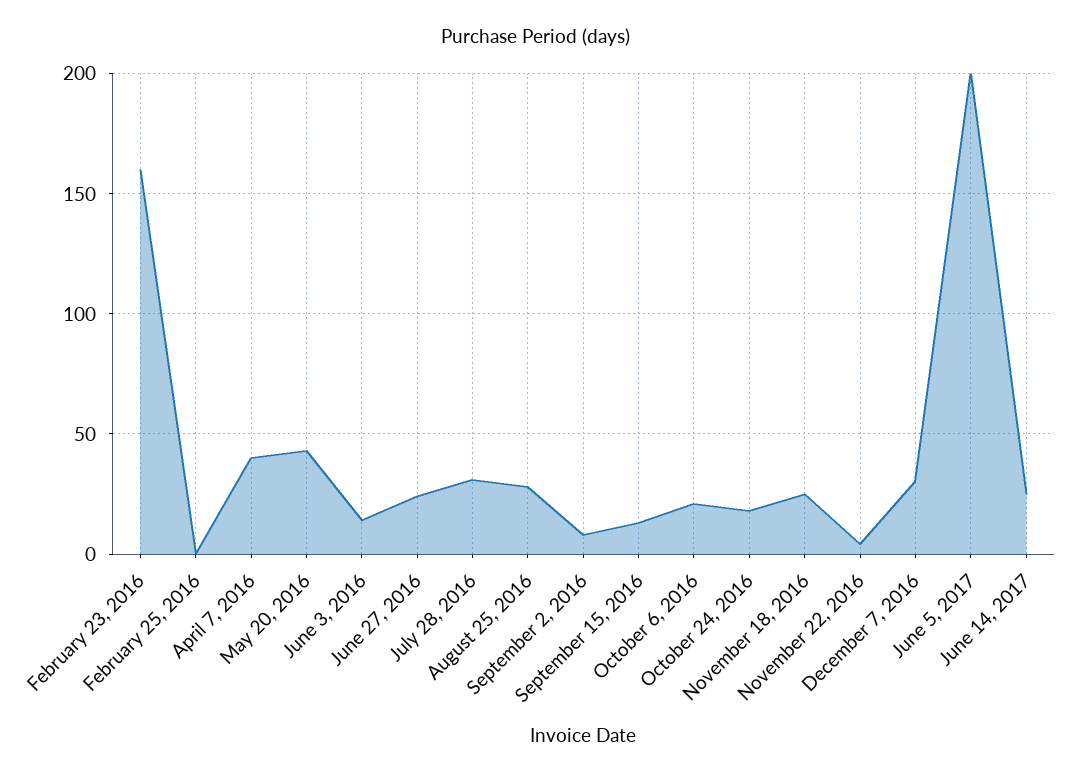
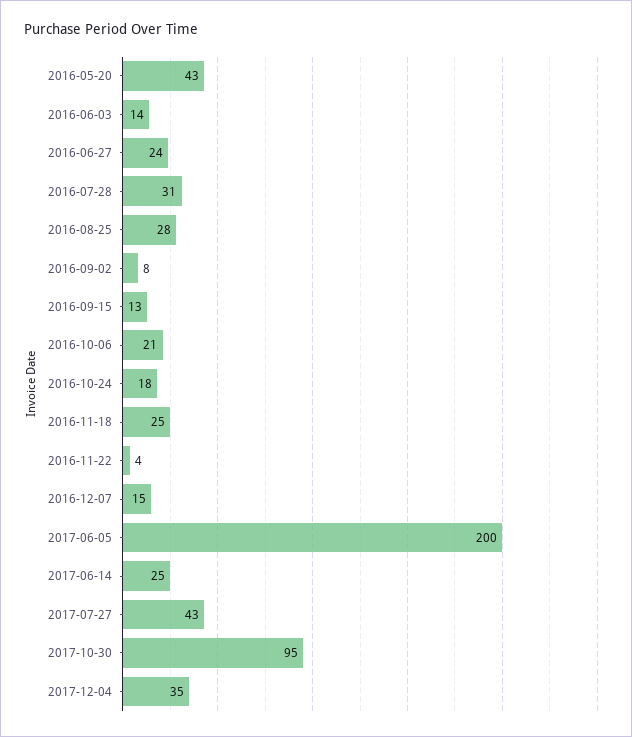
February 23, 2016: 160 -> none
February 25, 2016: 0 -> none
April 7, 2016: 40 -> none
December 7, 2016: 30 -> 15
2017-07-27: none -> 43
2017-10-30: none -> 95
2017-12-04: none -> 35

